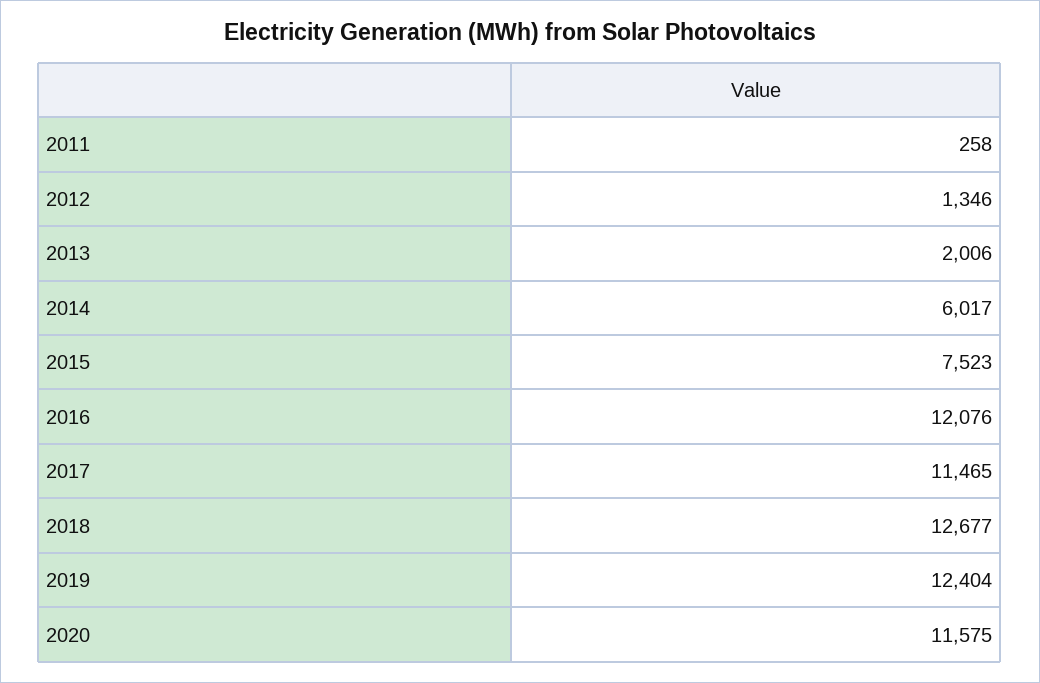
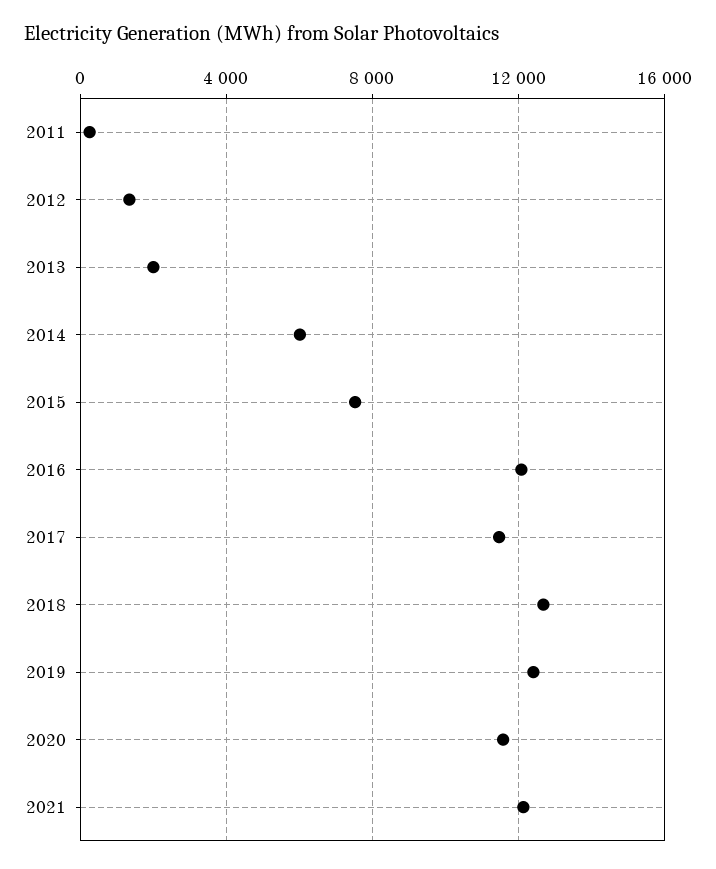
2021: none -> 12000

